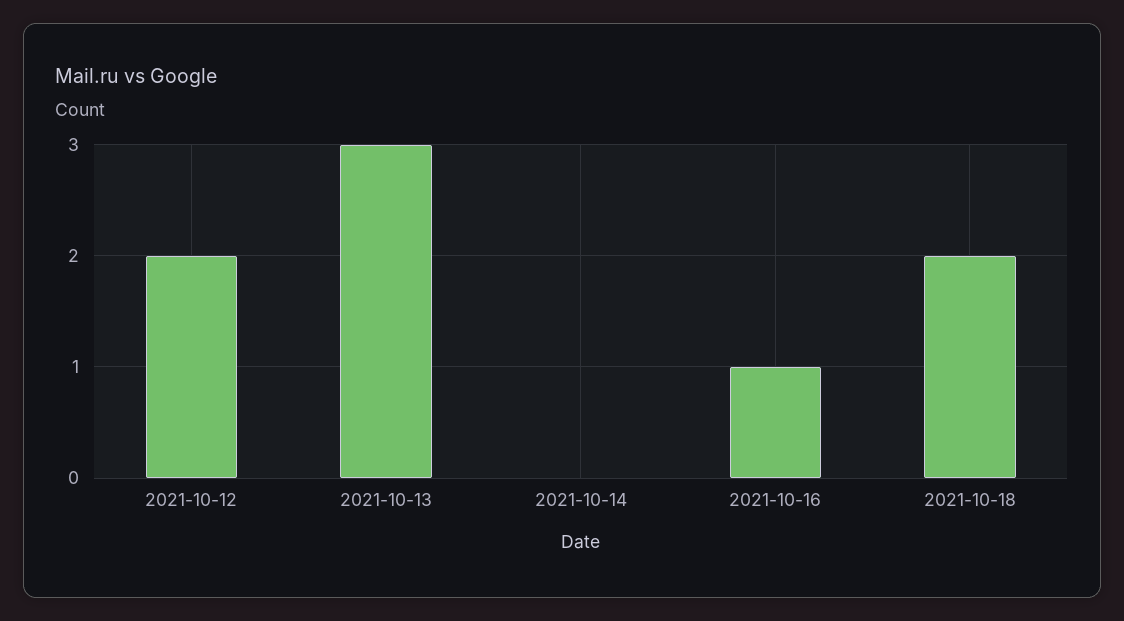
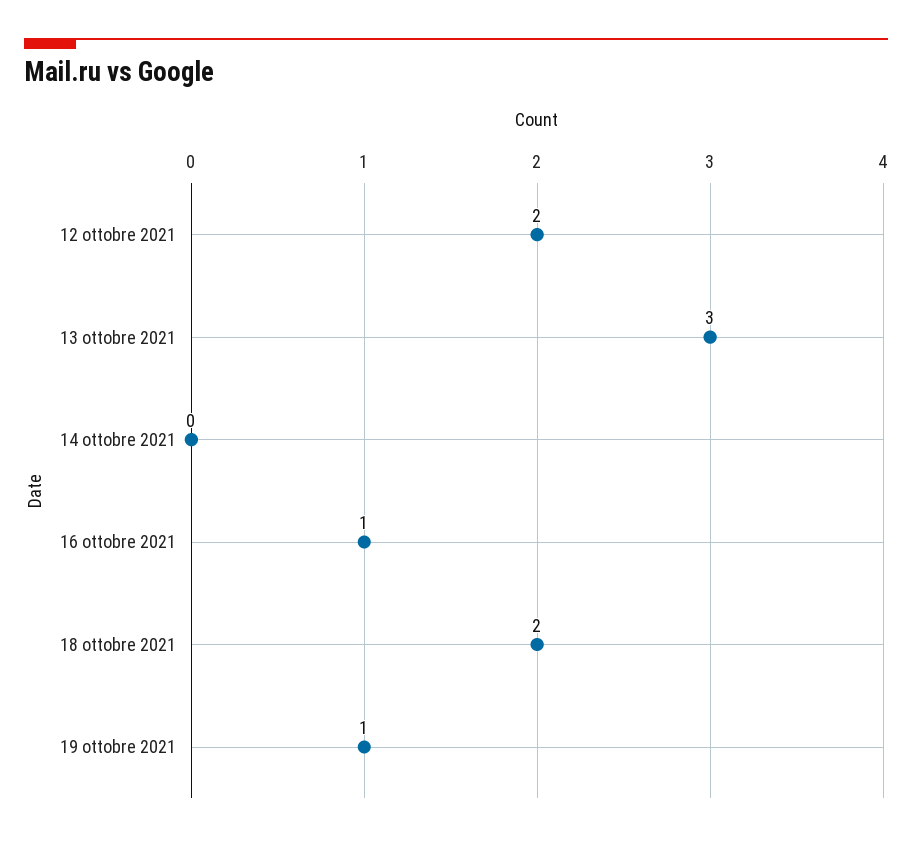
19 ottobre 2021: none -> 1

